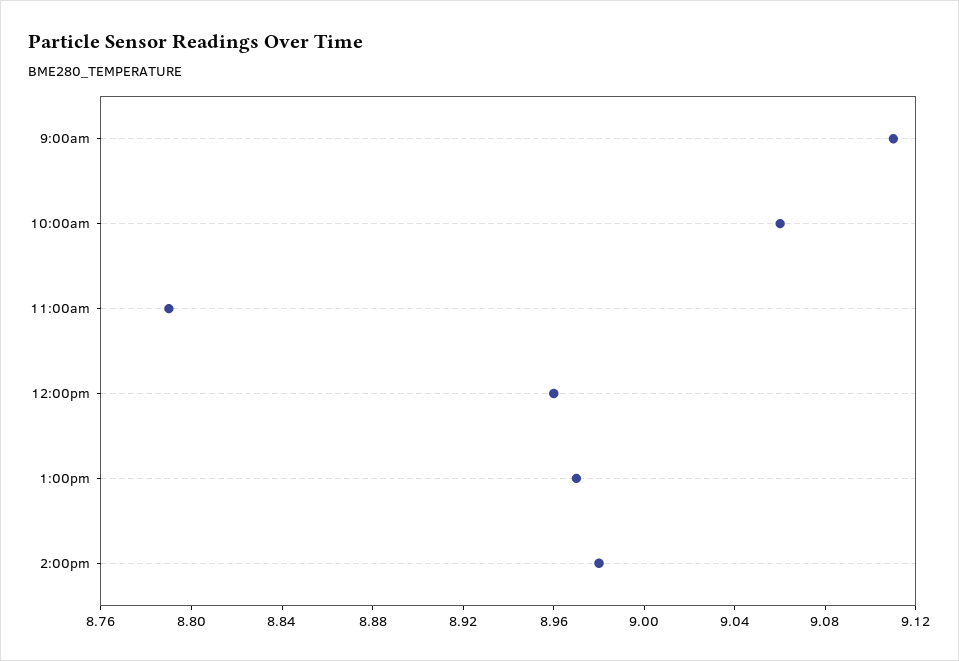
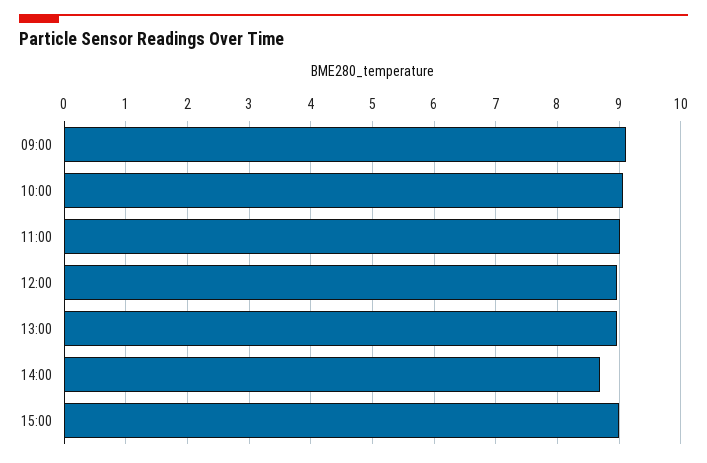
11:00am: 8.79 -> 9
2:00pm: 8.98 -> 8.7
15:00: none -> 9

